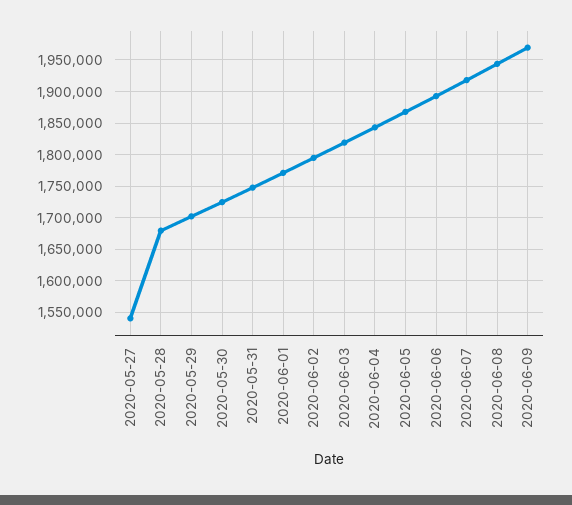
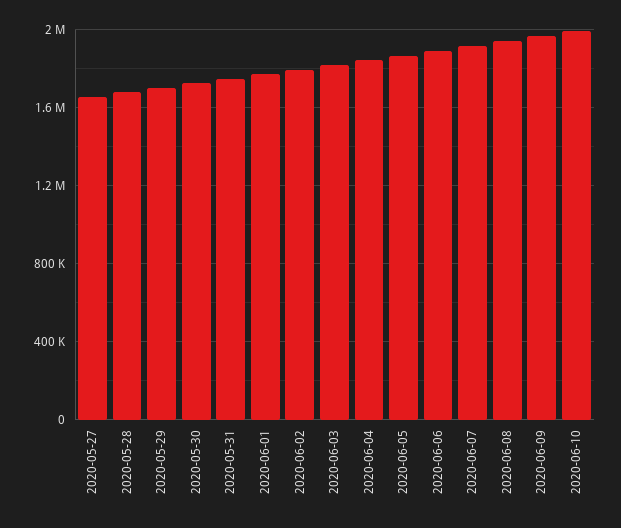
2020-05-27: 1540000 -> 1650000
2020-06-10: none -> 2000000

